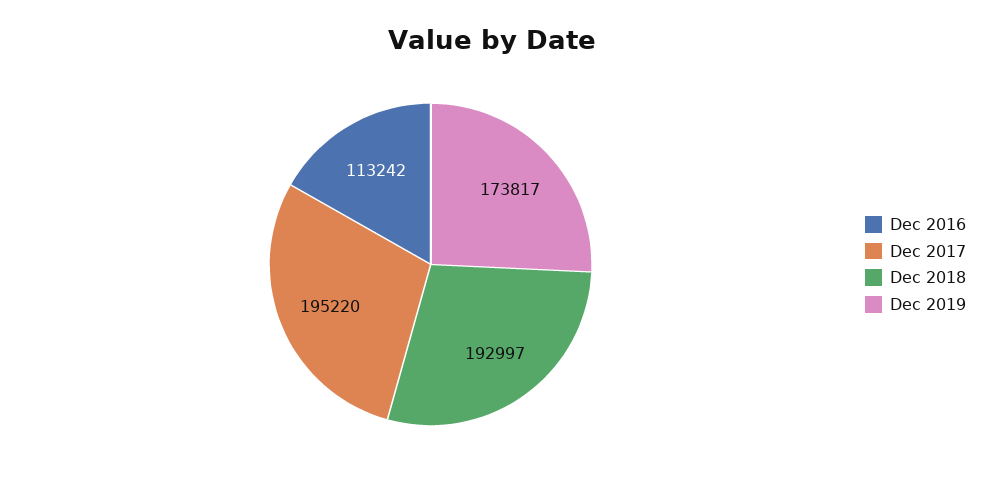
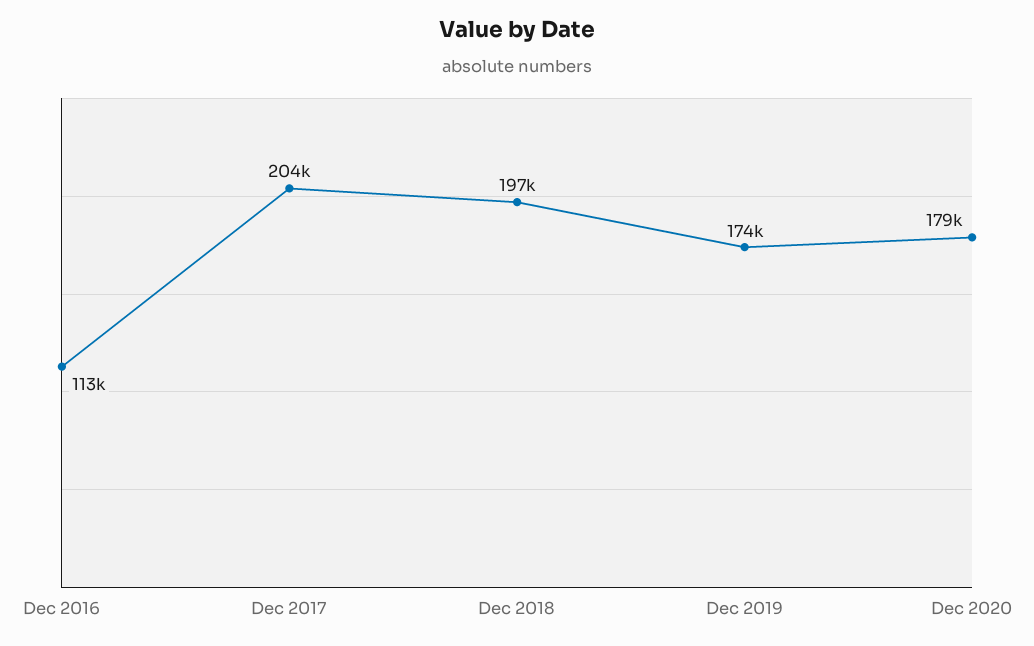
Dec 2017: 195220 -> 204000
Dec 2018: 192997 -> 197000
Dec 2020: none -> 179000

